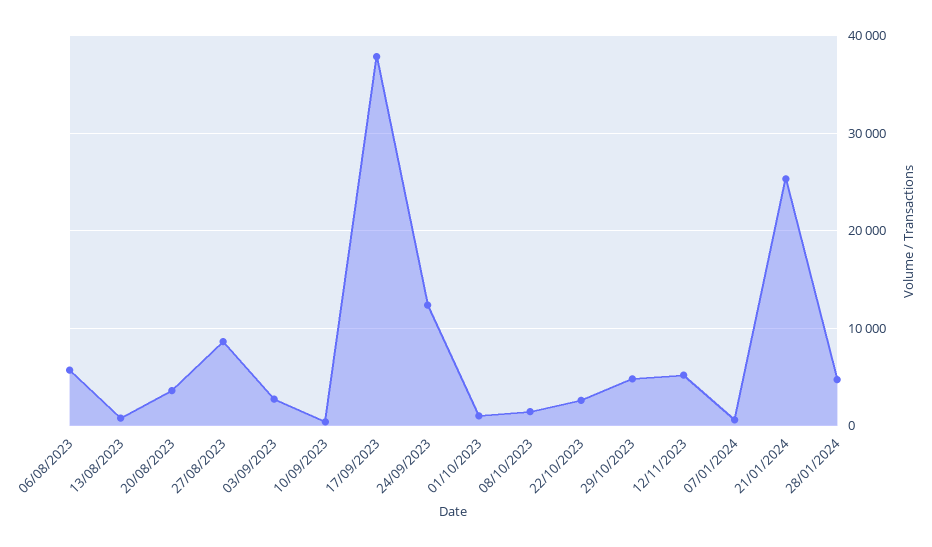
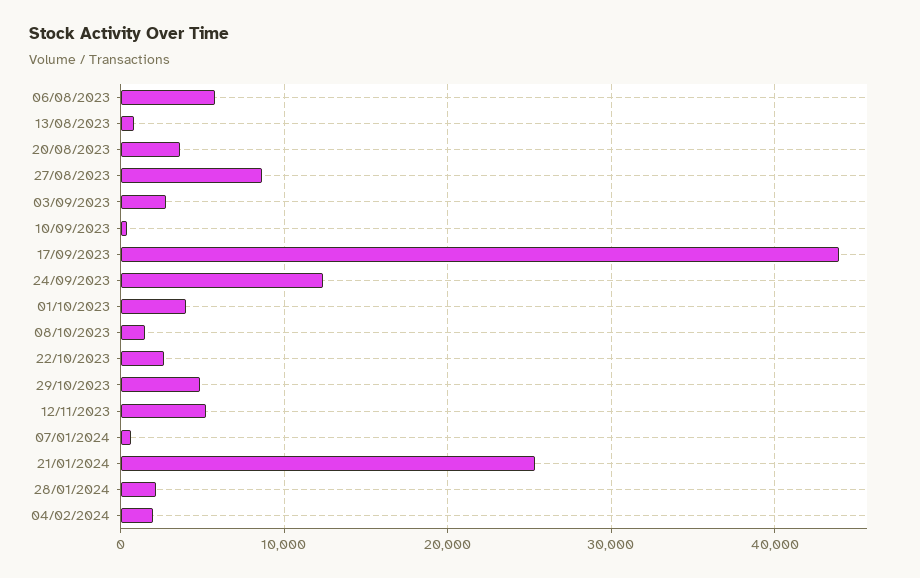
17/09/2023: 38000 -> 44000
01/10/2023: 1000 -> 4000
28/01/2024: 5000 -> 2000
04/02/2024: none -> 2000

